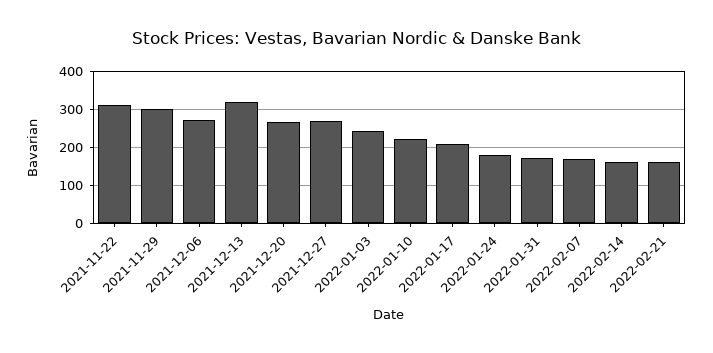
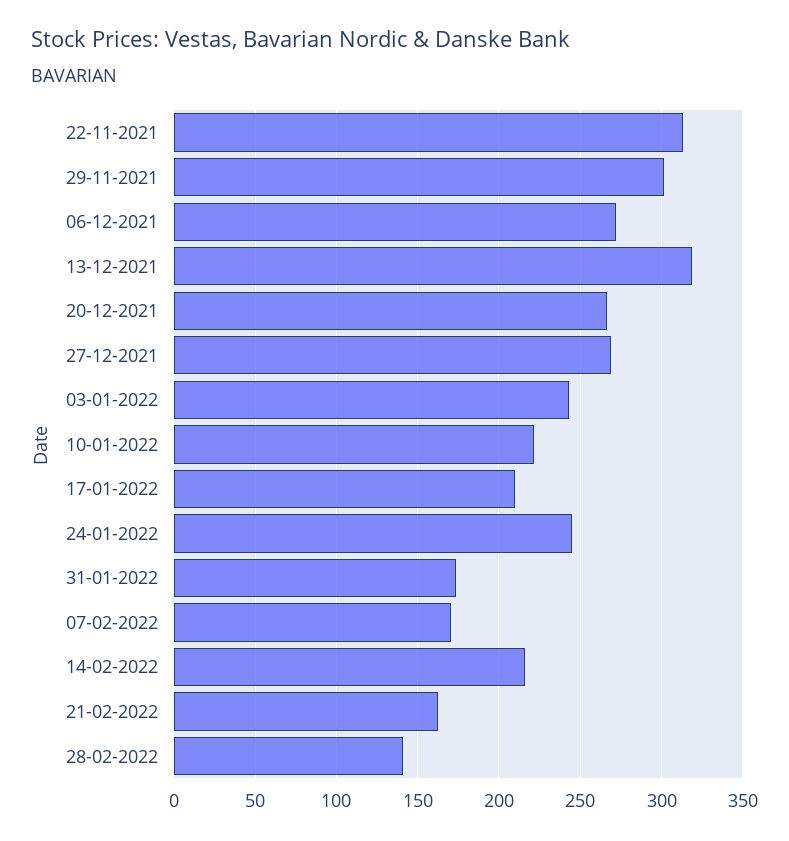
2022-01-24: 180 -> 245
2022-02-14: 160 -> 215
28-02-2022: none -> 140

